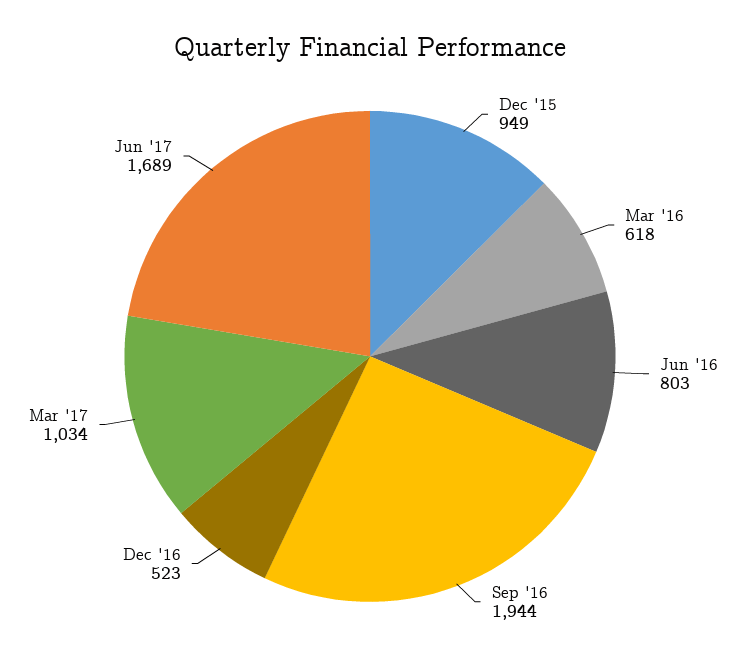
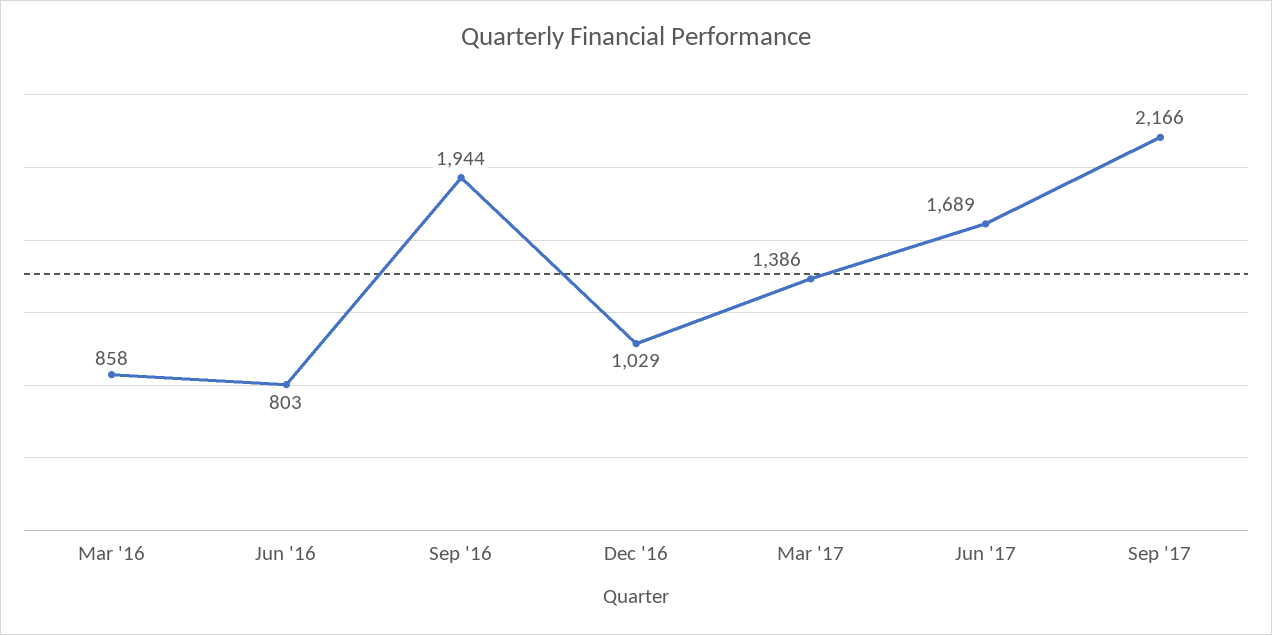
Dec '15: 949 -> none
Mar '16: 618 -> 858
Dec '16: 523 -> 1029
Mar '17: 1034 -> 1386
Sep '17: none -> 2166

